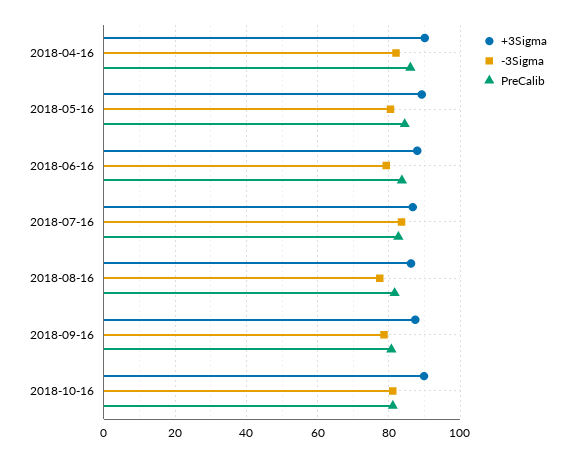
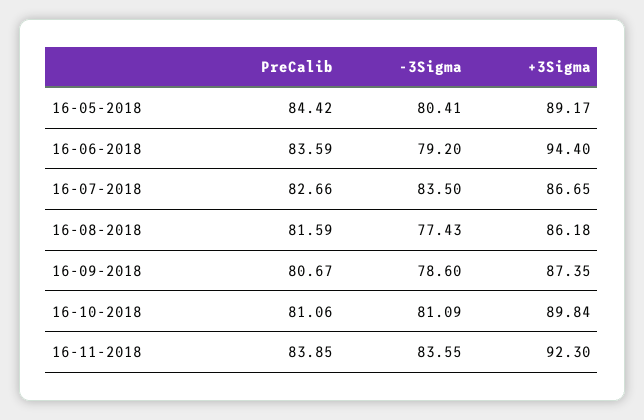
+3Sigma, 2018-04-16: 90 -> none
-3Sigma, 2018-04-16: 82 -> none
PreCalib, 2018-04-16: 86 -> none
+3Sigma, 2018-06-16: 88 -> 94.4
PreCalib, 16-11-2018: none -> 83.85
-3Sigma, 16-11-2018: none -> 83.55
+3Sigma, 16-11-2018: none -> 92.3

